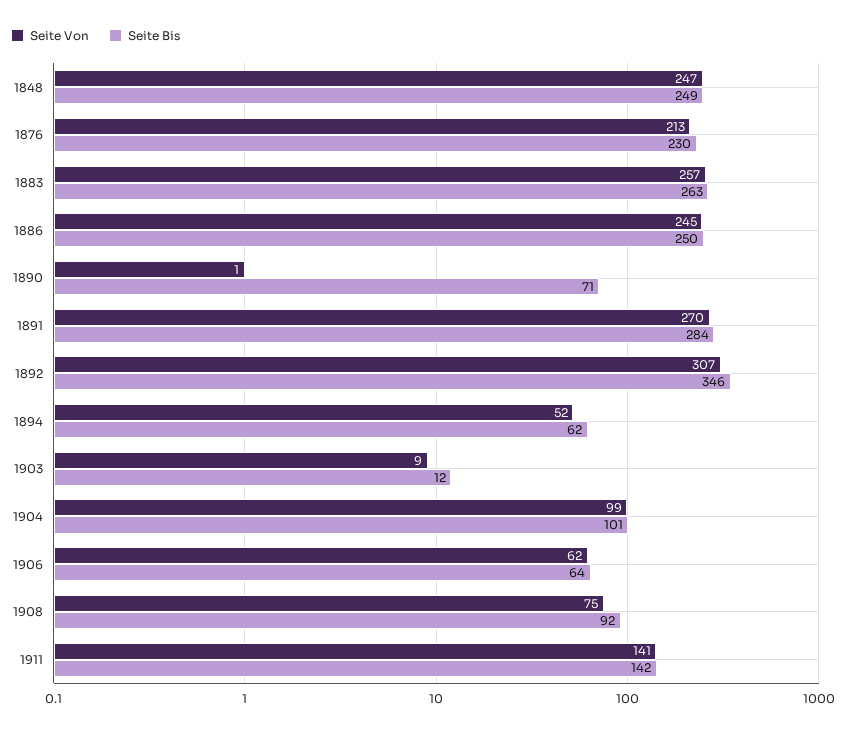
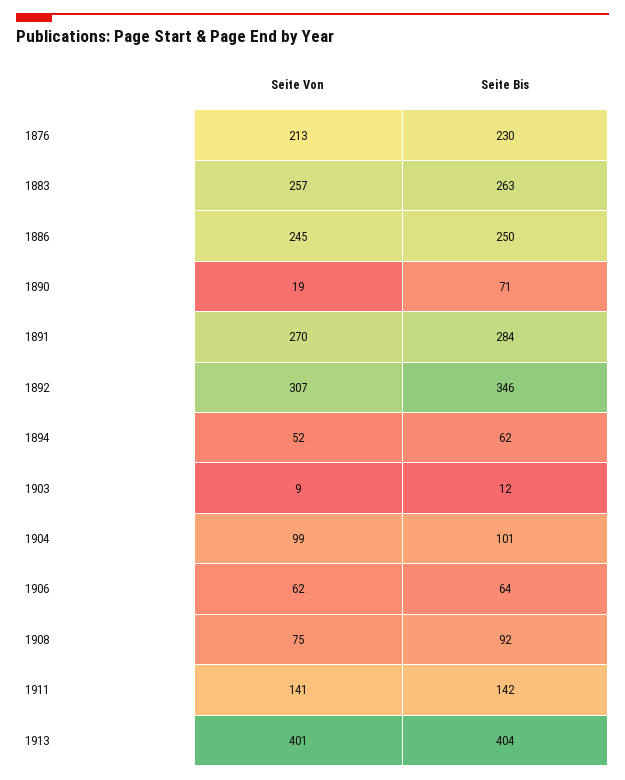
Seite Von, 1848: 247 -> none
Seite Bis, 1848: 249 -> none
Seite Von, 1890: 1 -> 19
Seite Von, 1913: none -> 401
Seite Bis, 1913: none -> 404

